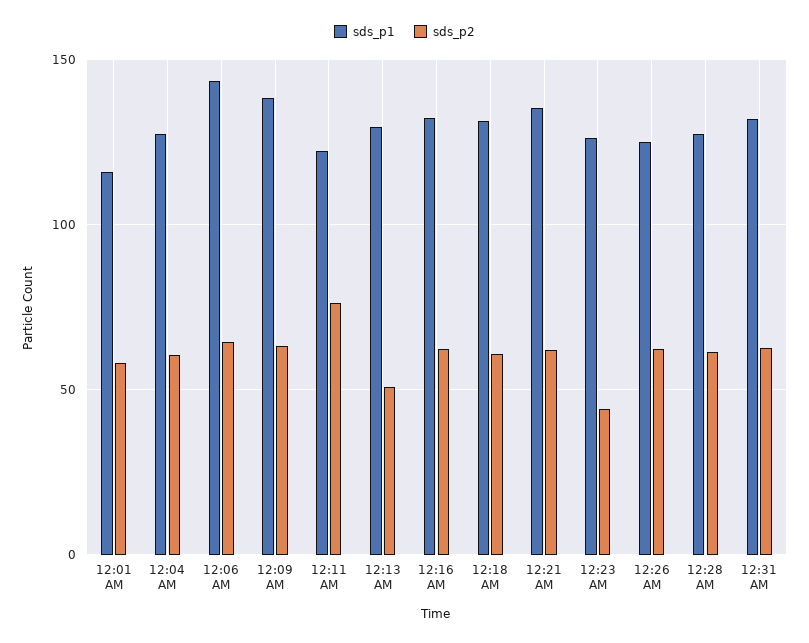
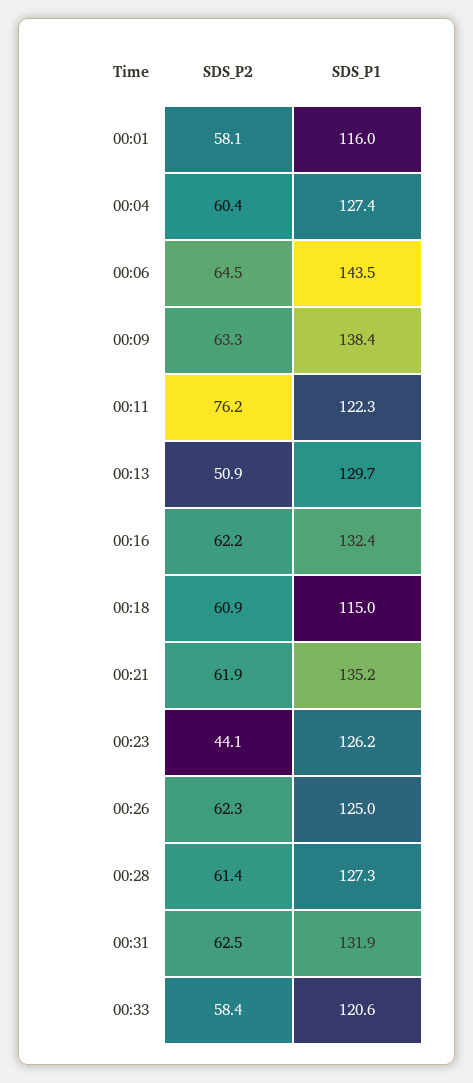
sds_p1, 12:18 AM: 130 -> 115
sds_p2, 00:33: none -> 58.4
sds_p1, 00:33: none -> 120.6

